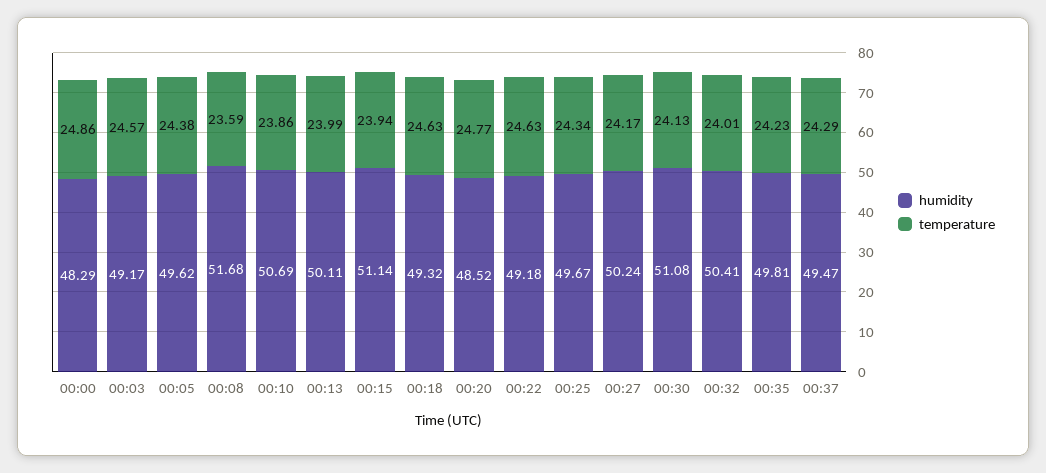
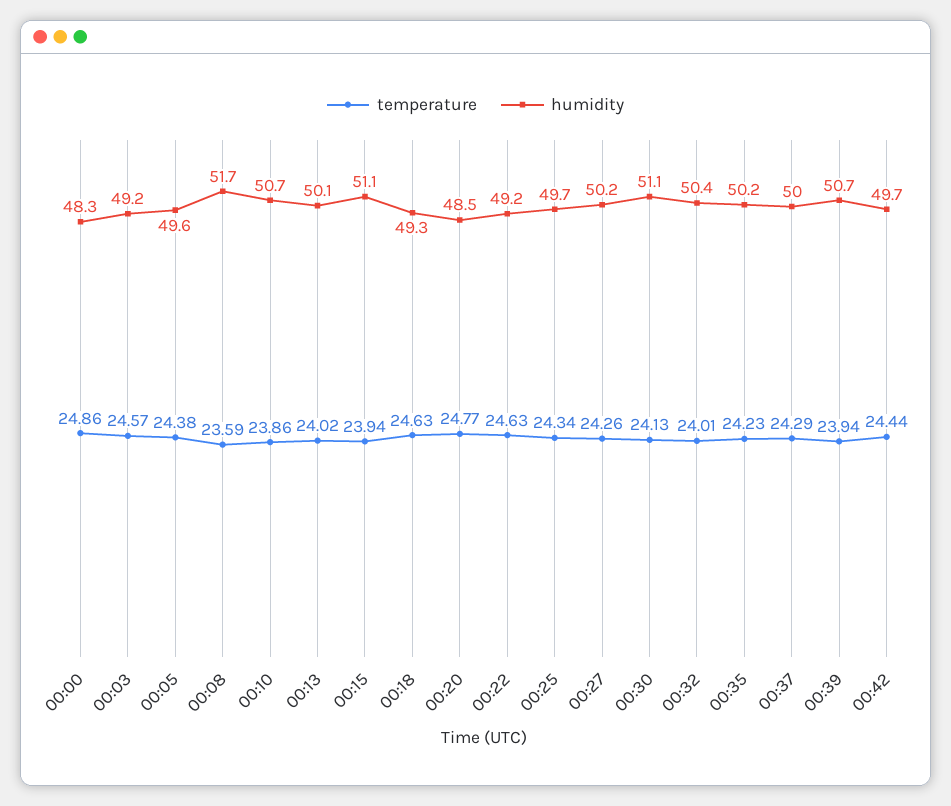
temperature, 00:13: 23.99 -> 24.02
temperature, 00:27: 24.17 -> 24.26
humidity, 00:35: 49.81 -> 50.2
humidity, 00:37: 49.47 -> 50
temperature, 00:39: none -> 23.94
humidity, 00:39: none -> 50.7
temperature, 00:42: none -> 24.44
humidity, 00:42: none -> 49.7

